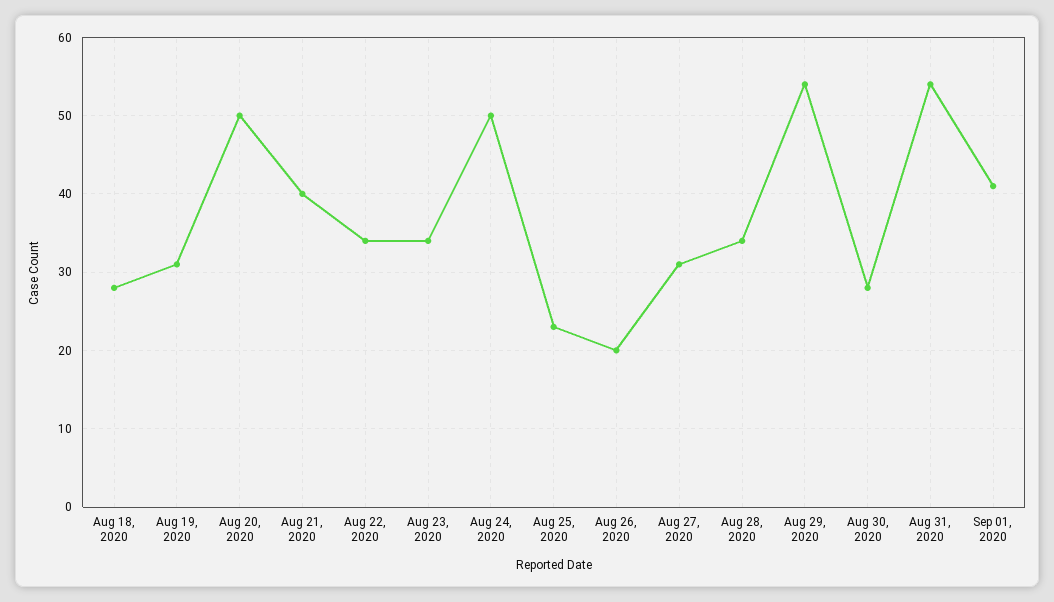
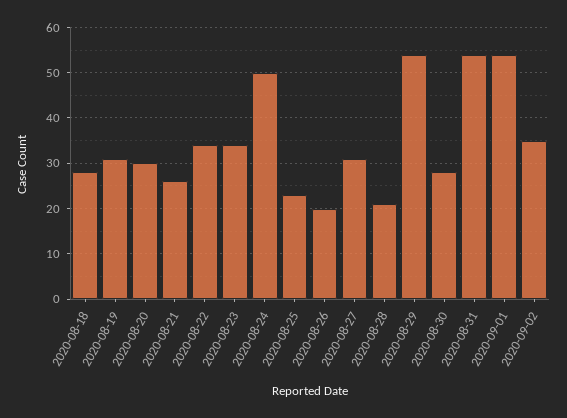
Aug 20, 2020: 50 -> 30
Aug 21, 2020: 40 -> 25
Aug 28, 2020: 34 -> 20
Sep 01, 2020: 41 -> 55
2020-09-02: none -> 35

